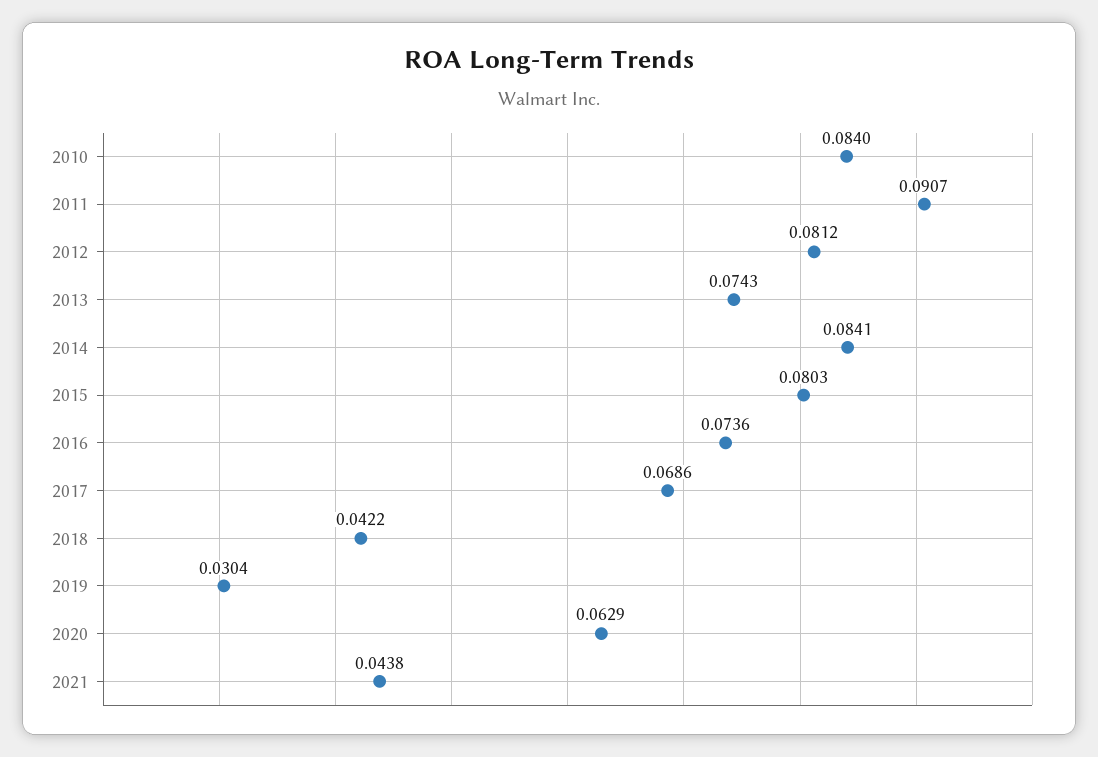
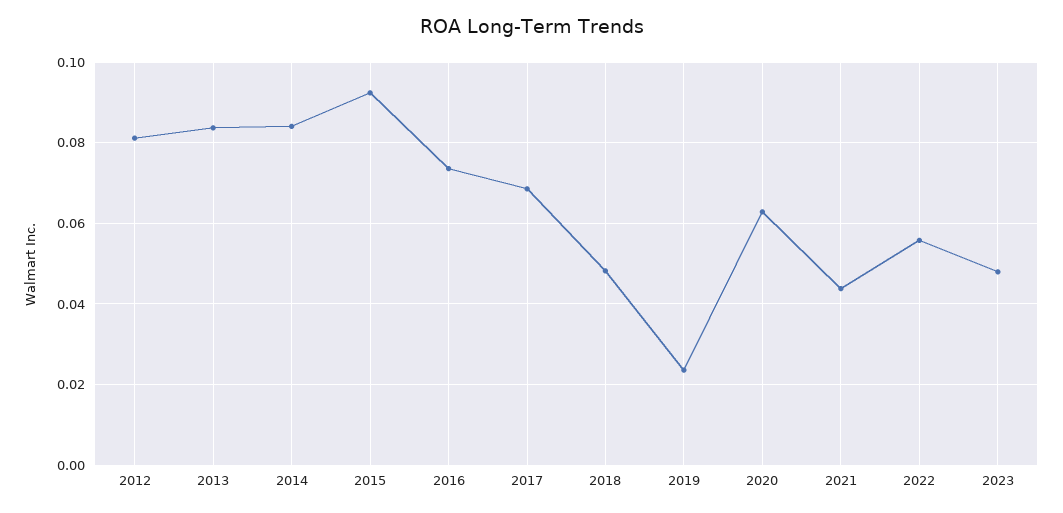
2010: 0.084 -> none
2011: 0.0907 -> none
2013: 0.0743 -> 0.084
2015: 0.0803 -> 0.092
2018: 0.0422 -> 0.048
2019: 0.0304 -> 0.024
2022: none -> 0.056
2023: none -> 0.048

